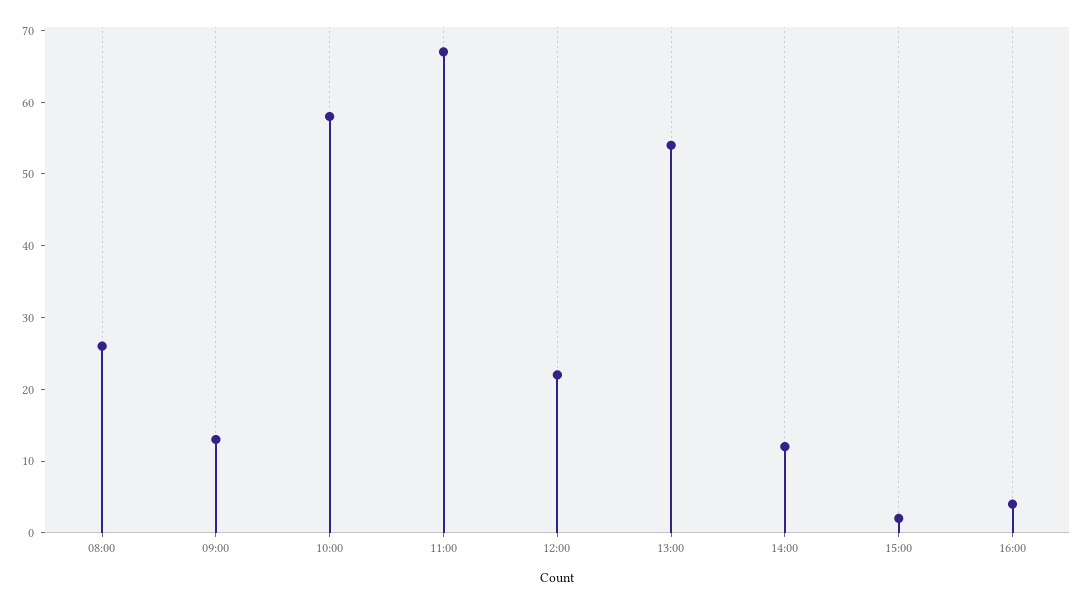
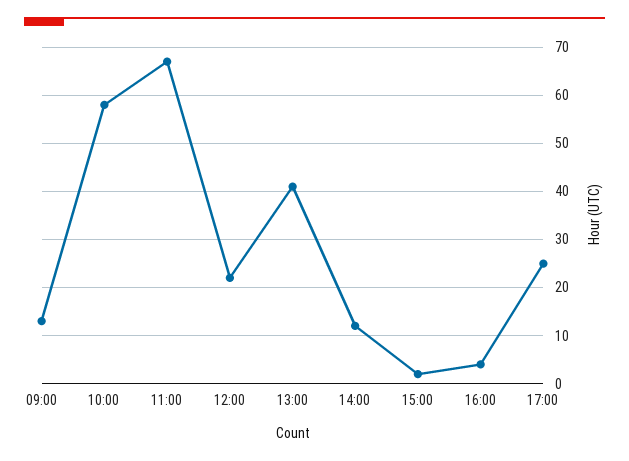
08:00: 25 -> none
13:00: 55 -> 40
17:00: none -> 25

